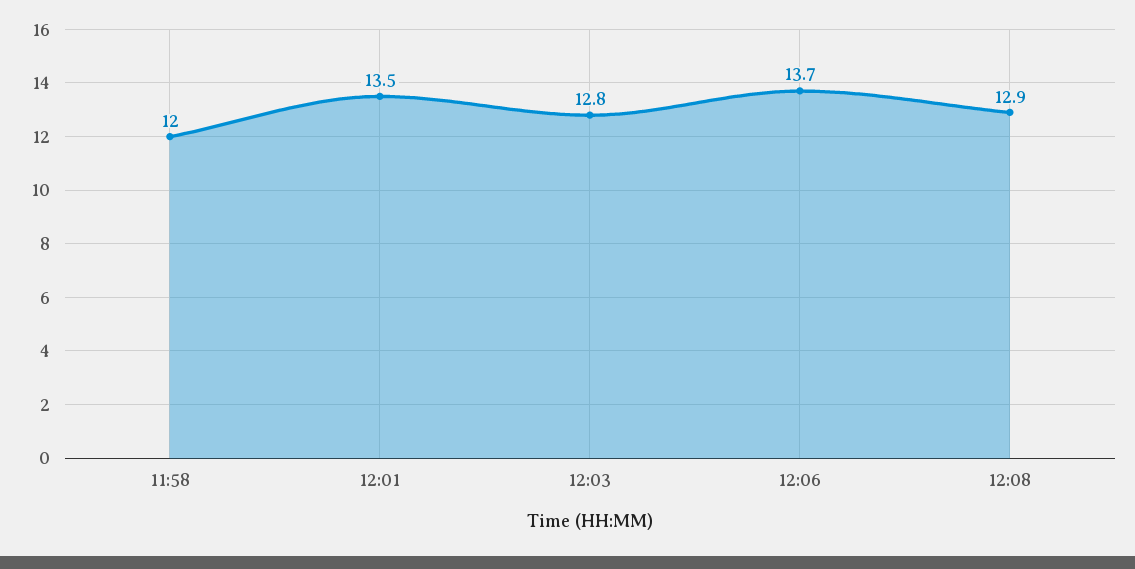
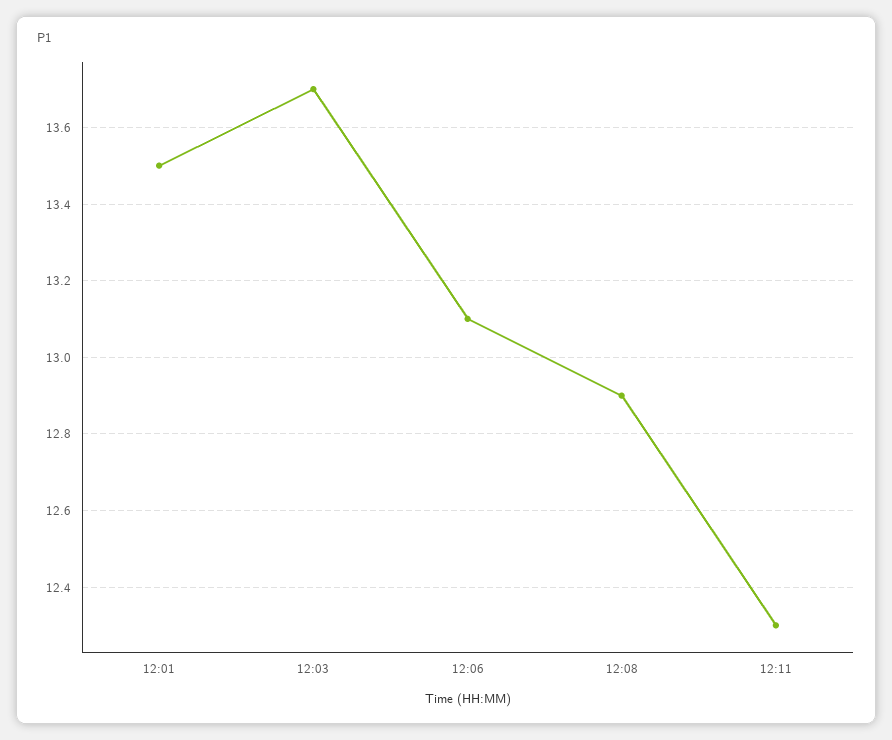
11:58: 12 -> none
12:03: 12.8 -> 13.7
12:06: 13.7 -> 13.1
12:11: none -> 12.3

